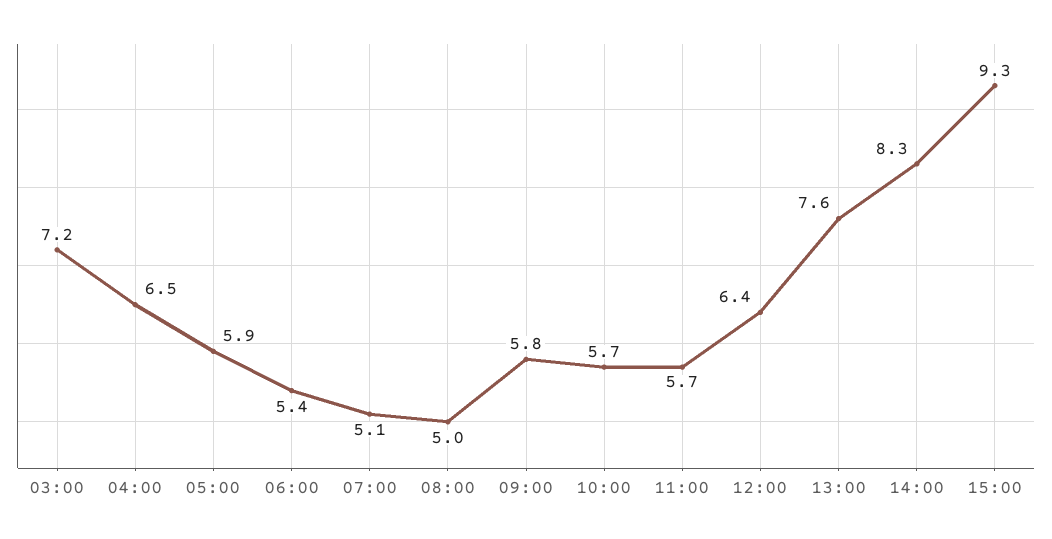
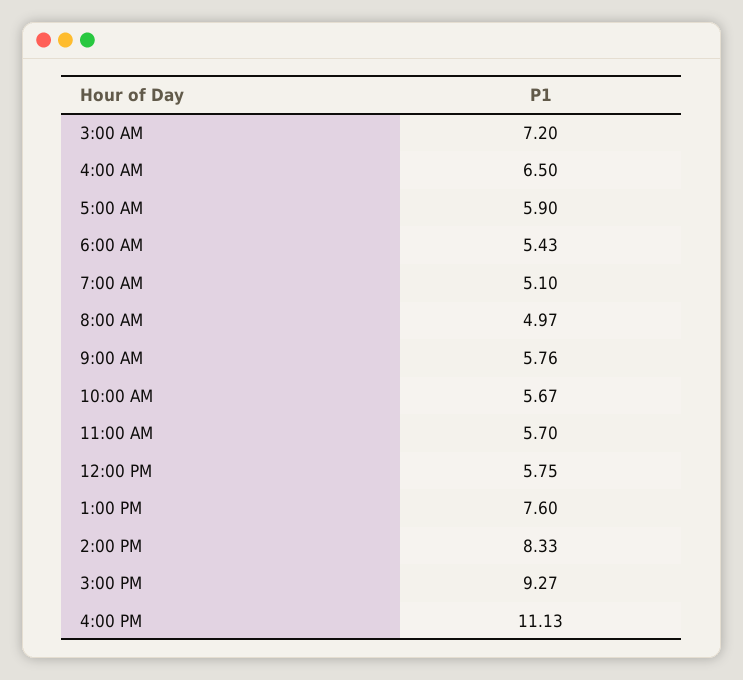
12:00: 6.4 -> 5.75
4:00 PM: none -> 11.13

